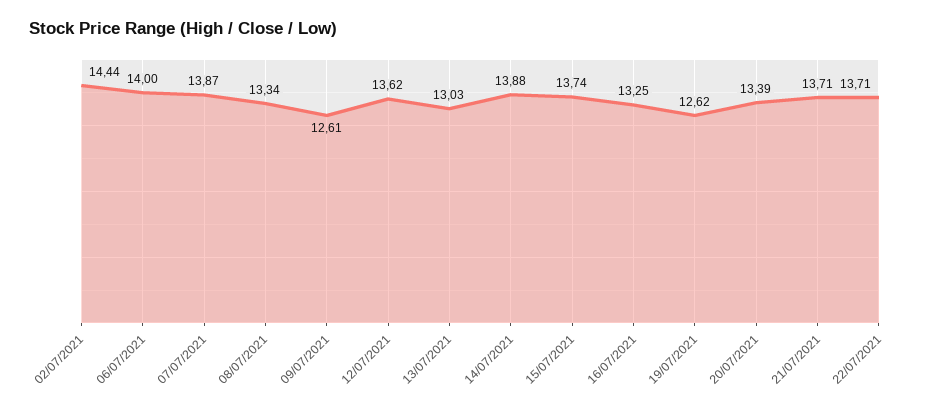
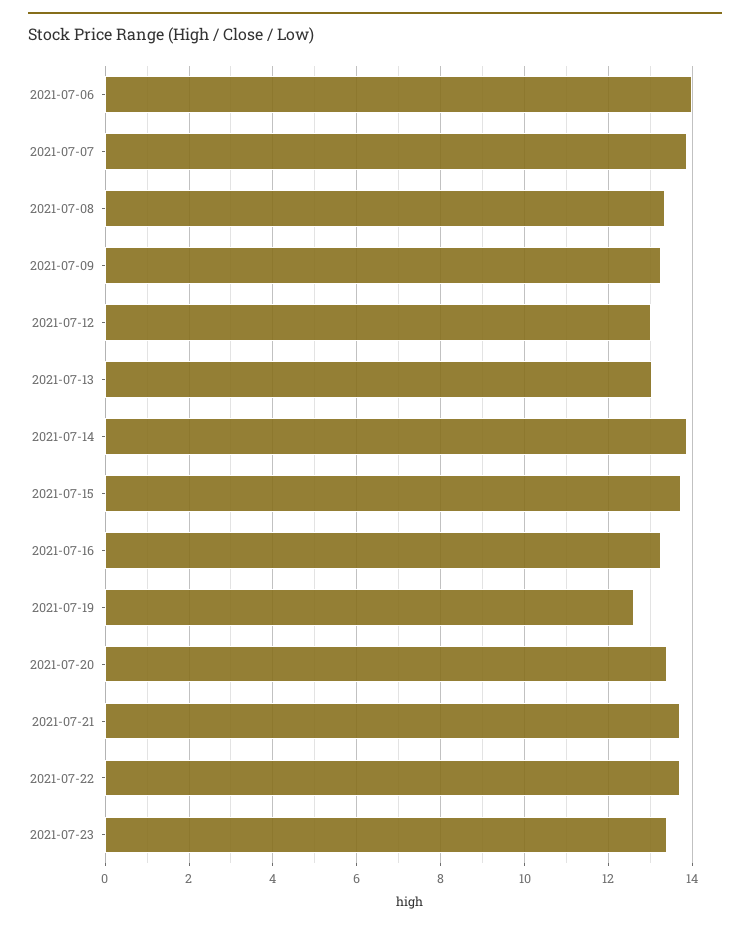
02/07/2021: 14.44 -> none
09/07/2021: 12.61 -> 13.2
12/07/2021: 13.62 -> 13
2021-07-23: none -> 13.4

